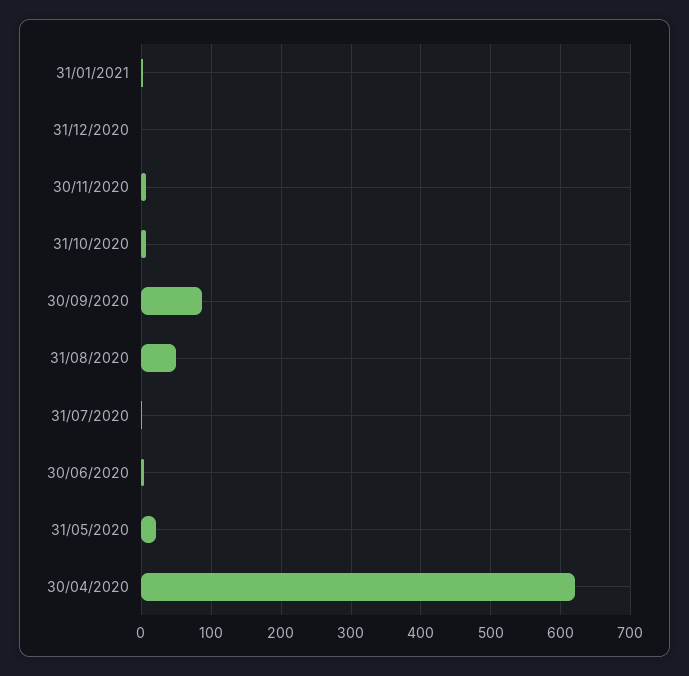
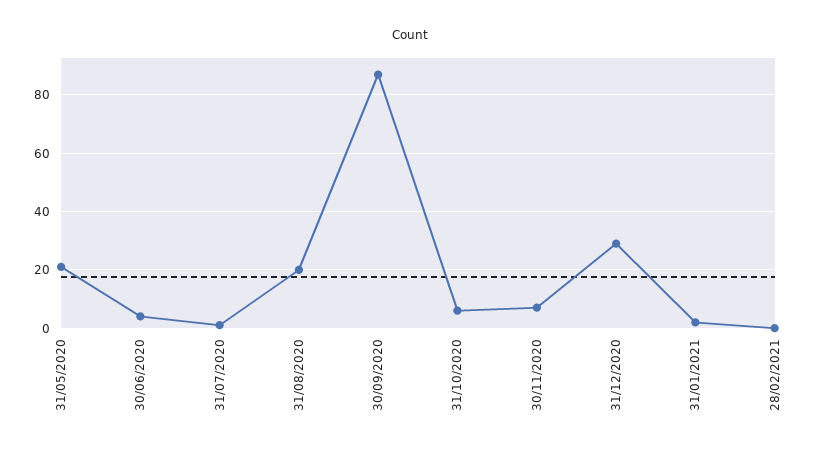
31/12/2020: 0 -> 30
31/08/2020: 50 -> 20
30/04/2020: 620 -> none
28/02/2021: none -> 0

